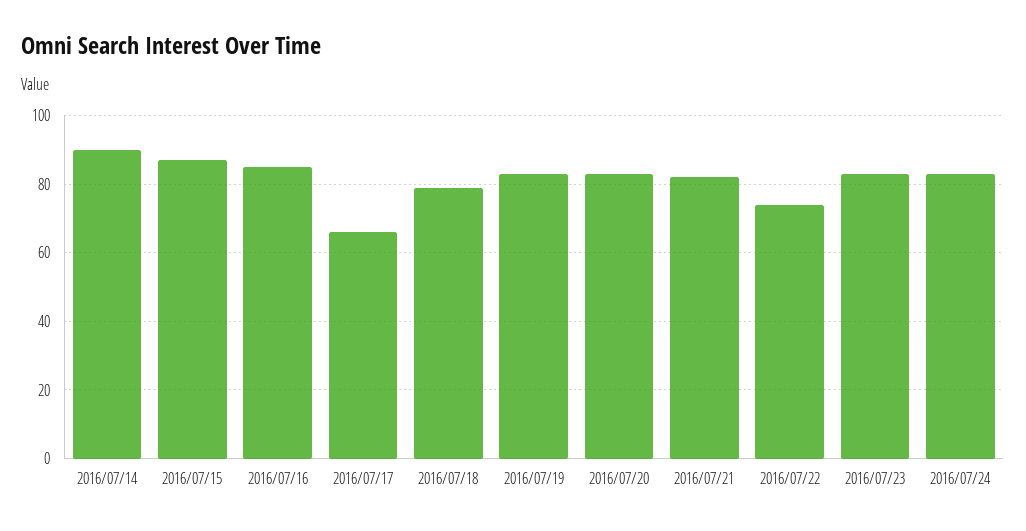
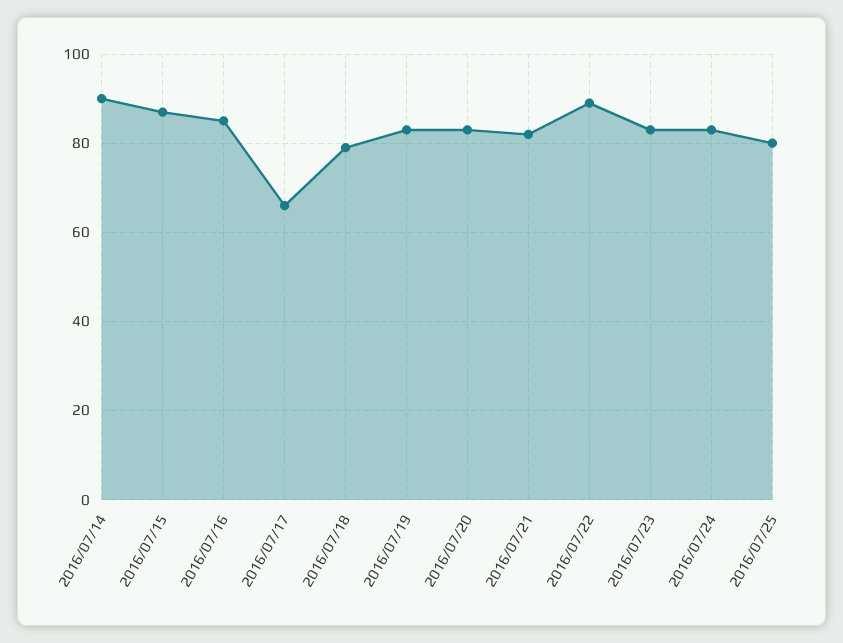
2016/07/22: 75 -> 90
2016/07/25: none -> 80

